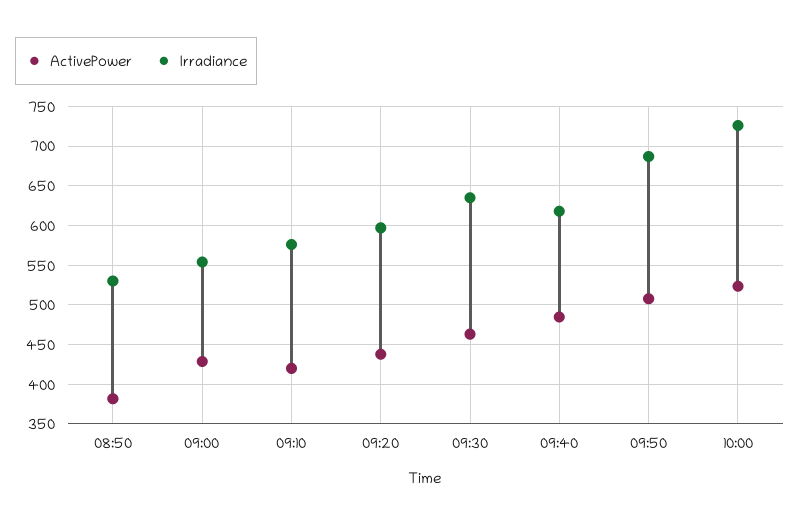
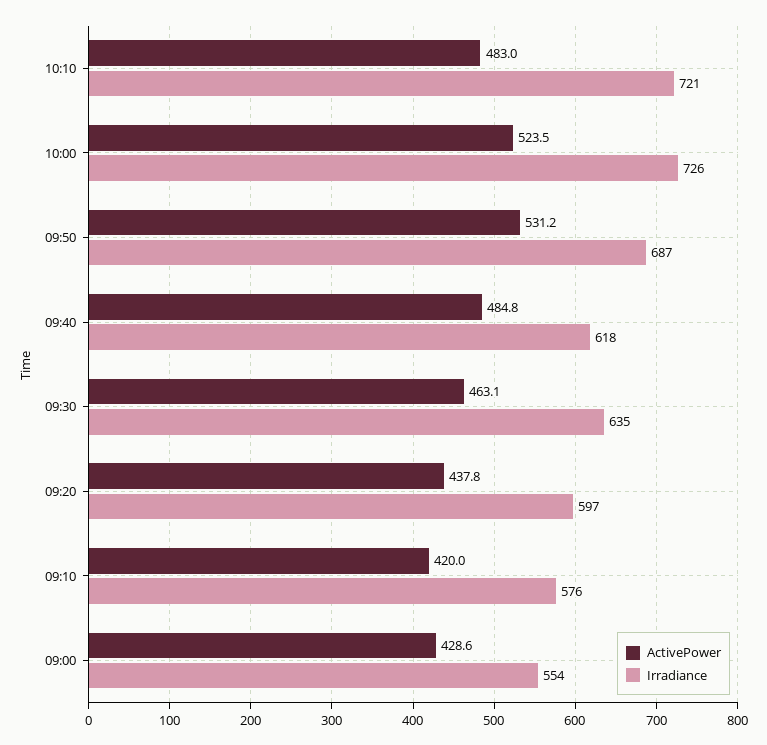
ActivePower, 08:50: 380 -> none
Irradiance, 08:50: 530 -> none
ActivePower, 09:50: 510 -> 531.2
ActivePower, 10:10: none -> 483
Irradiance, 10:10: none -> 721

